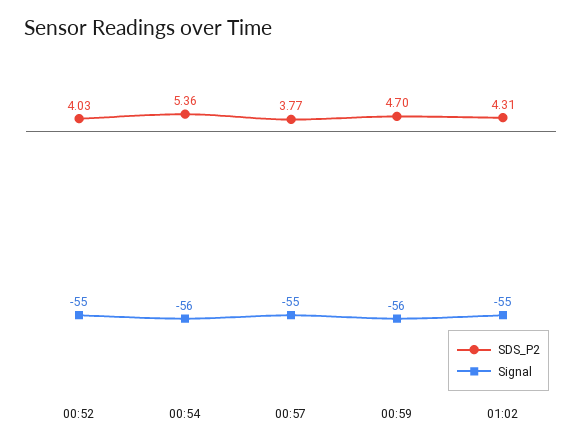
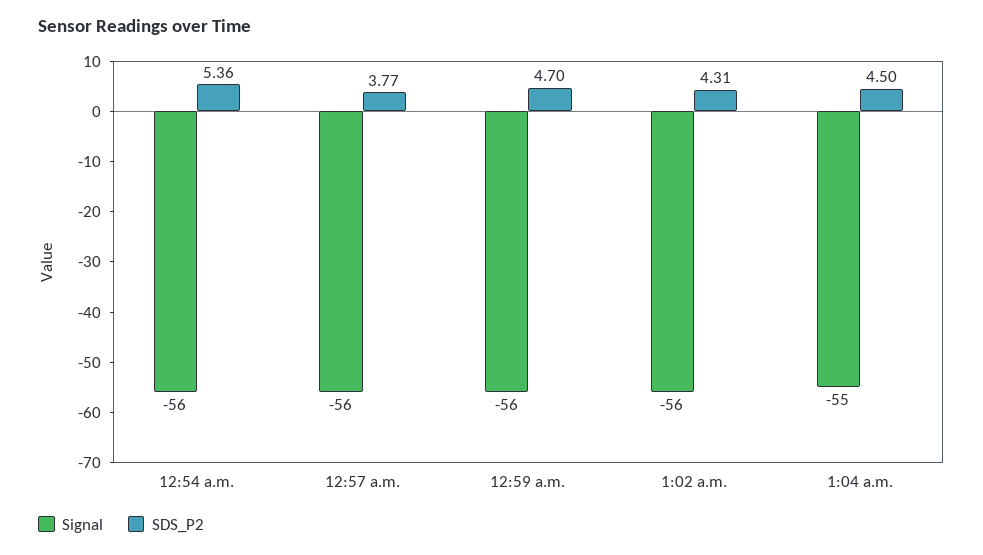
SDS_P2, 00:52: 4.03 -> none
Signal, 00:52: -55 -> none
Signal, 00:57: -55 -> -56
Signal, 01:02: -55 -> -56
Signal, 1:04 a.m.: none -> -55
SDS_P2, 1:04 a.m.: none -> 4.5

